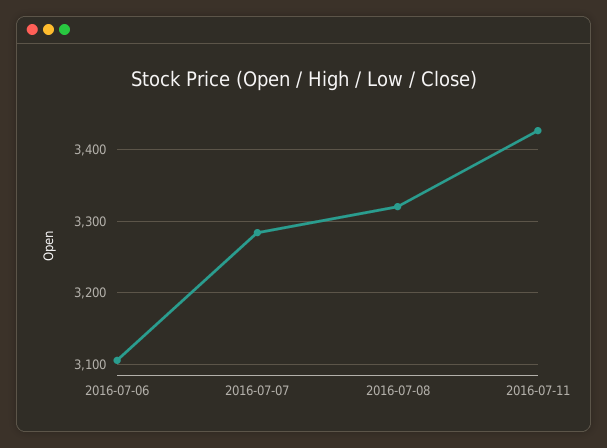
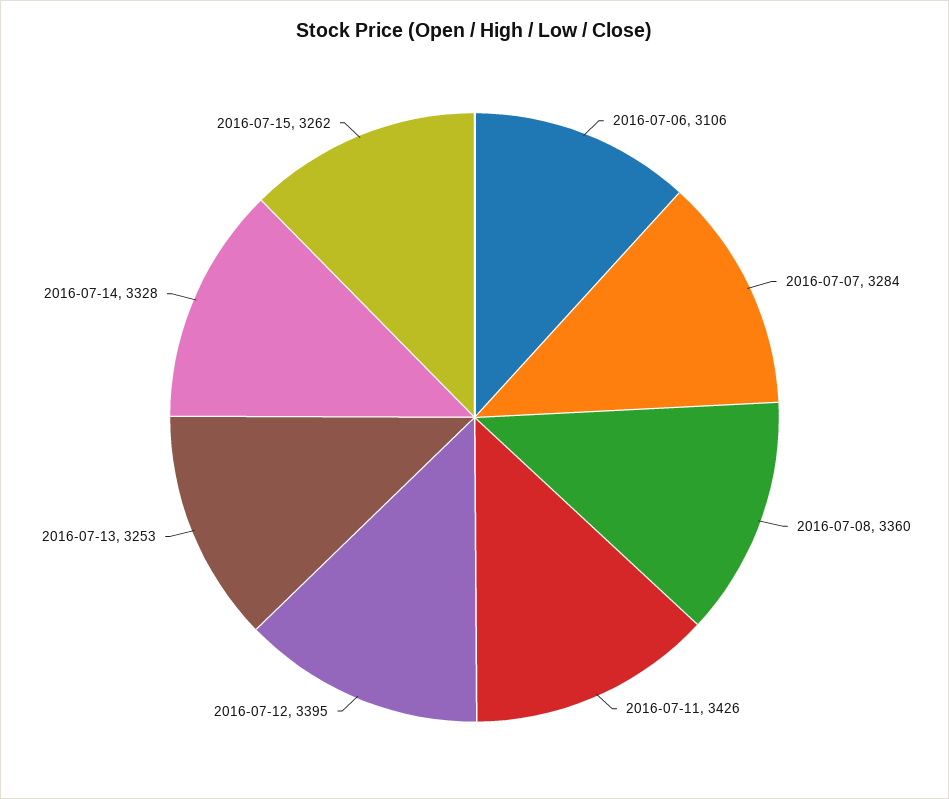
2016-07-08: 3320 -> 3360
2016-07-12: none -> 3395
2016-07-13: none -> 3253
2016-07-14: none -> 3328
2016-07-15: none -> 3262

